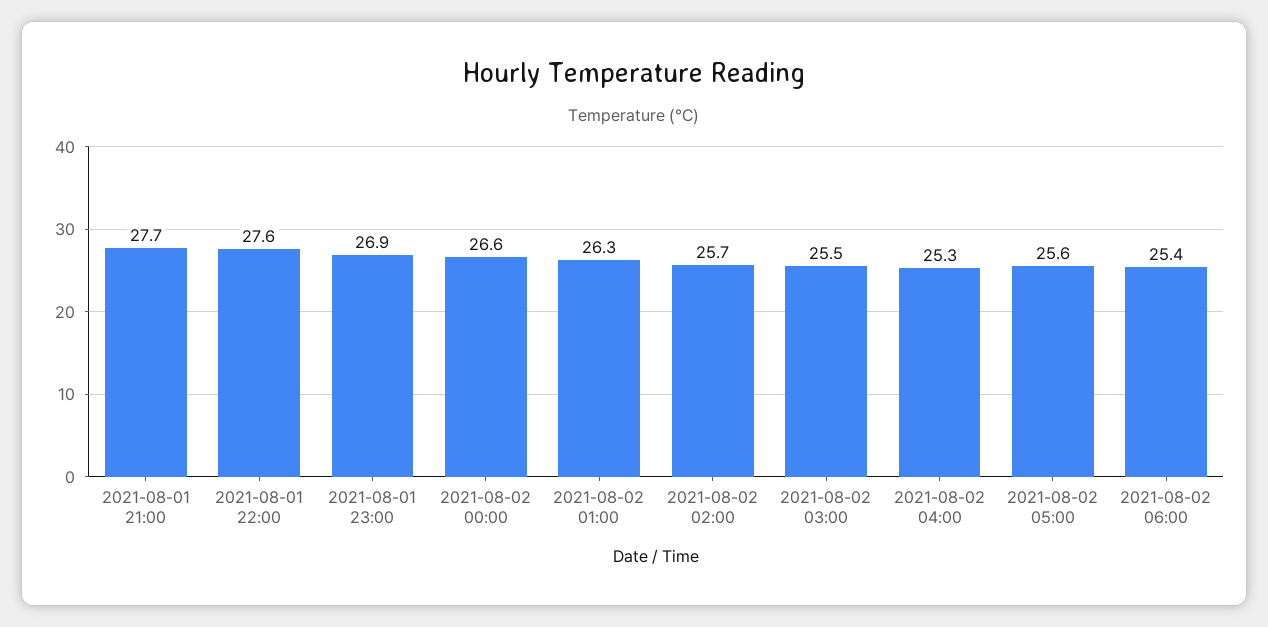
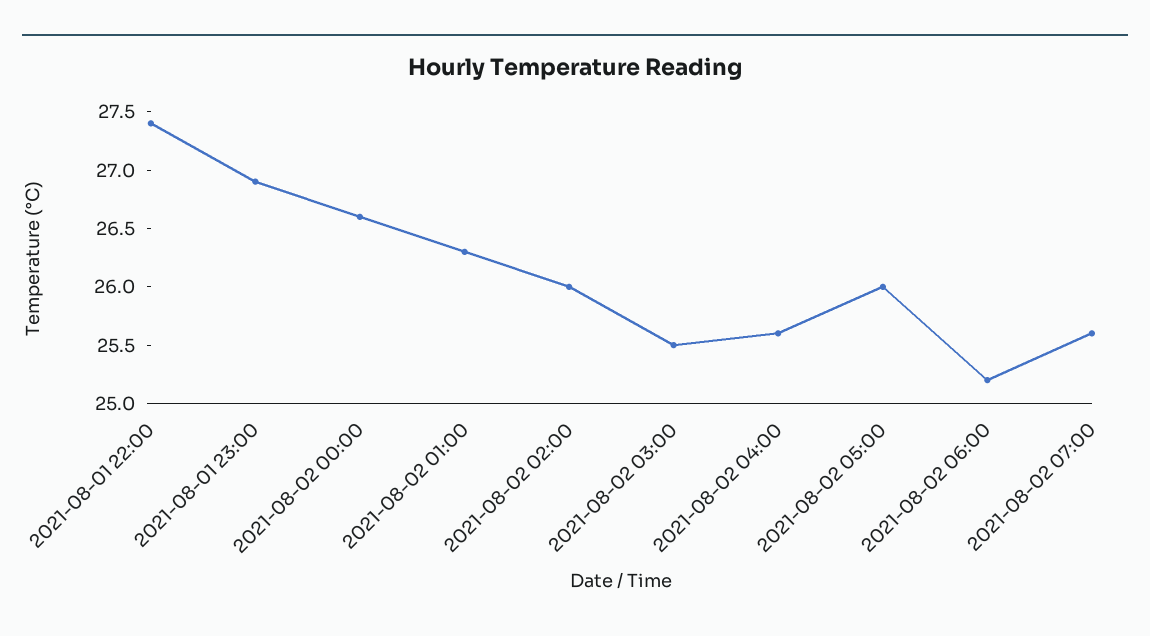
2021-08-01 21:00: 27.7 -> none
2021-08-01 22:00: 27.6 -> 27.4
2021-08-02 02:00: 25.7 -> 26
2021-08-02 04:00: 25.3 -> 25.6
2021-08-02 05:00: 25.6 -> 26
2021-08-02 06:00: 25.4 -> 25.2
2021-08-02 07:00: none -> 25.6

